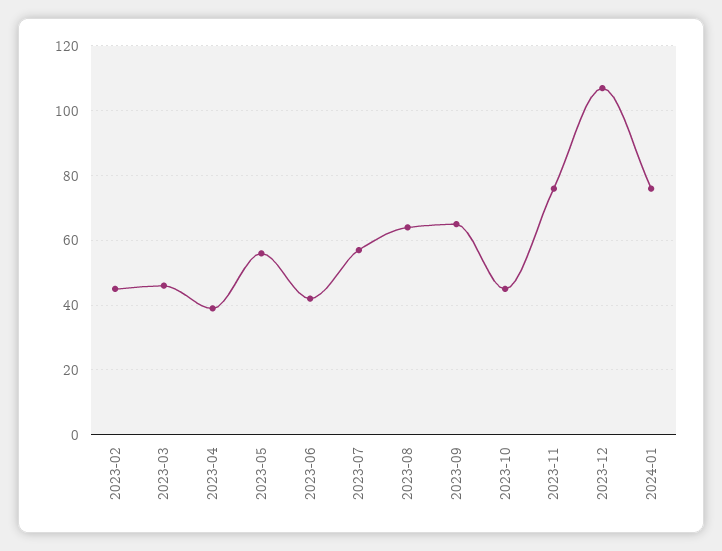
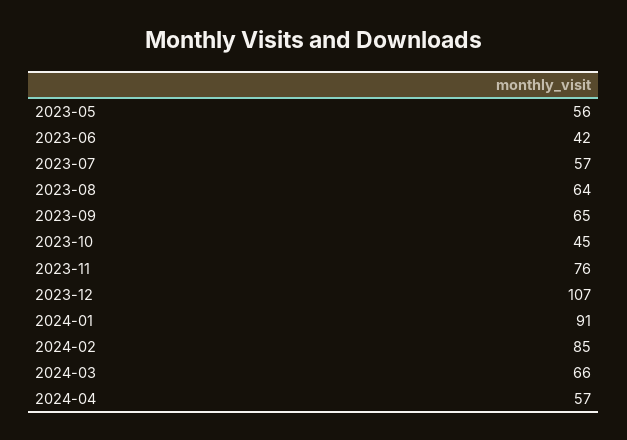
2023-02: 45 -> none
2023-03: 45 -> none
2023-04: 40 -> none
2024-01: 75 -> 91
2024-02: none -> 85
2024-03: none -> 66
2024-04: none -> 57

